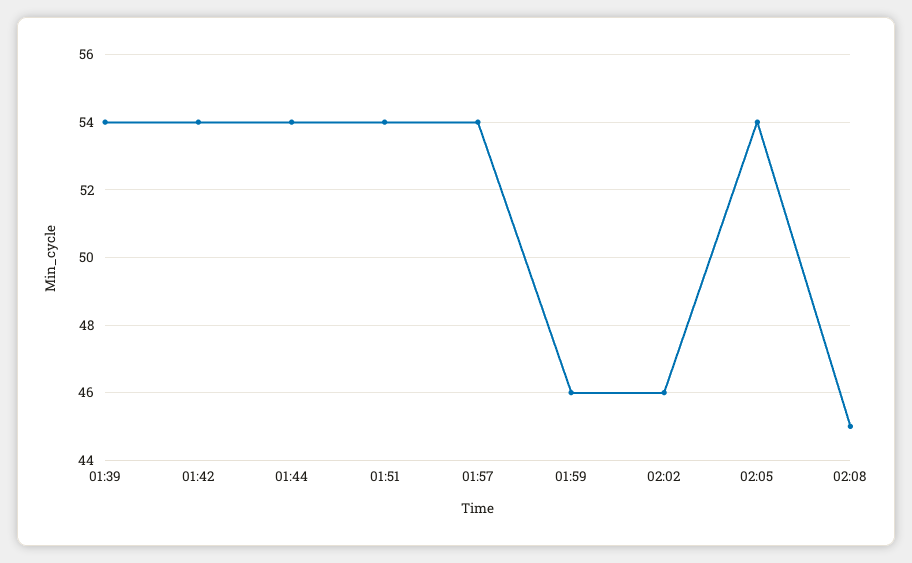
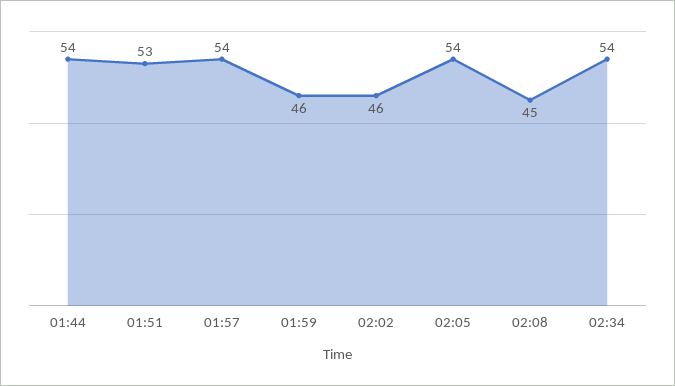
01:39: 54 -> none
01:42: 54 -> none
01:51: 54 -> 53
02:34: none -> 54

